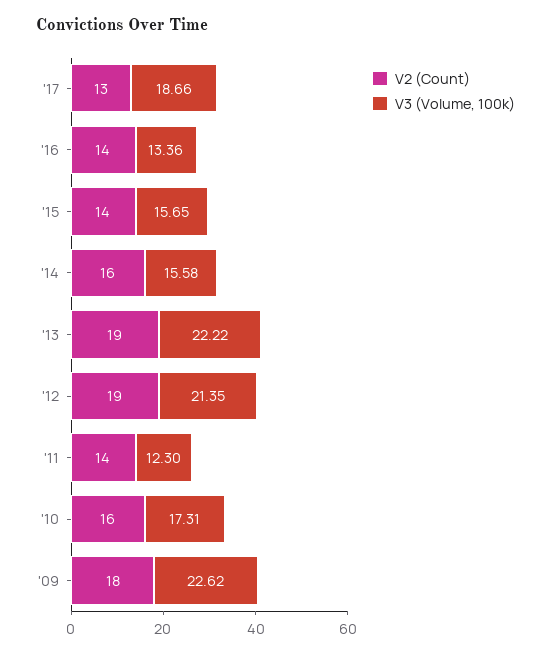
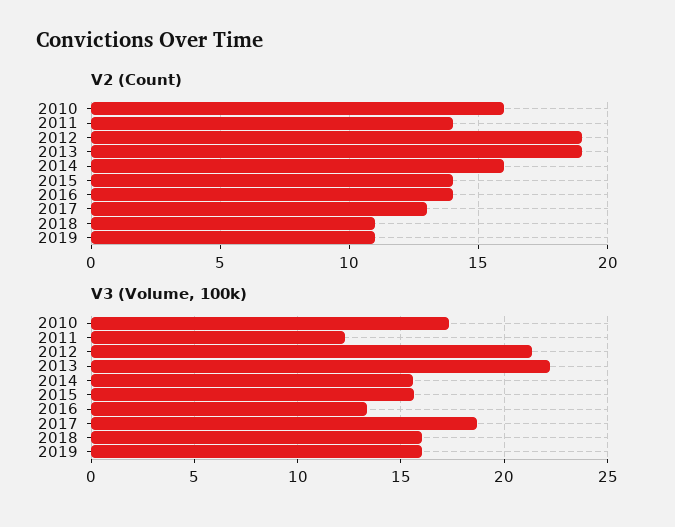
V2 (Count), '09: 18 -> none
V3 (Volume, 100k), '09: 22.62 -> none
V2 (Count), 2018: none -> 11
V2 (Count), 2019: none -> 11
V3 (Volume, 100k), 2018: none -> 16
V3 (Volume, 100k), 2019: none -> 16

